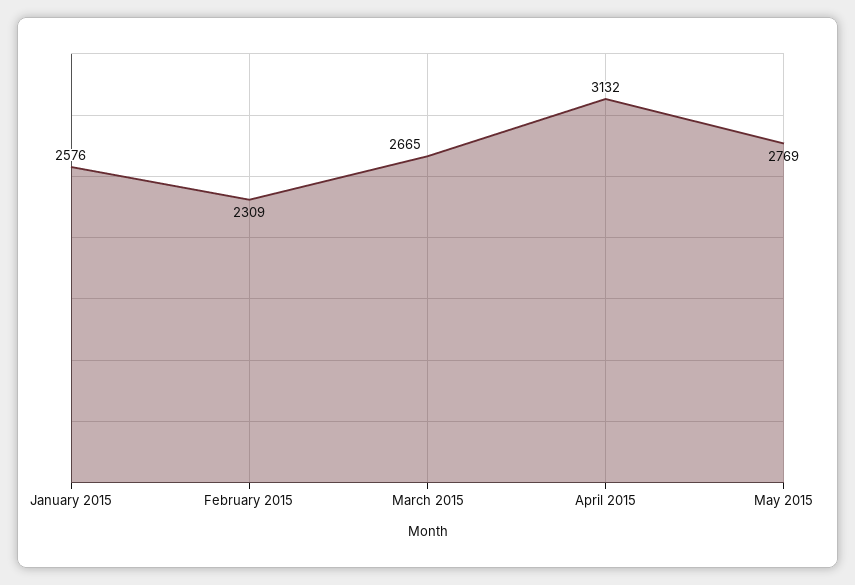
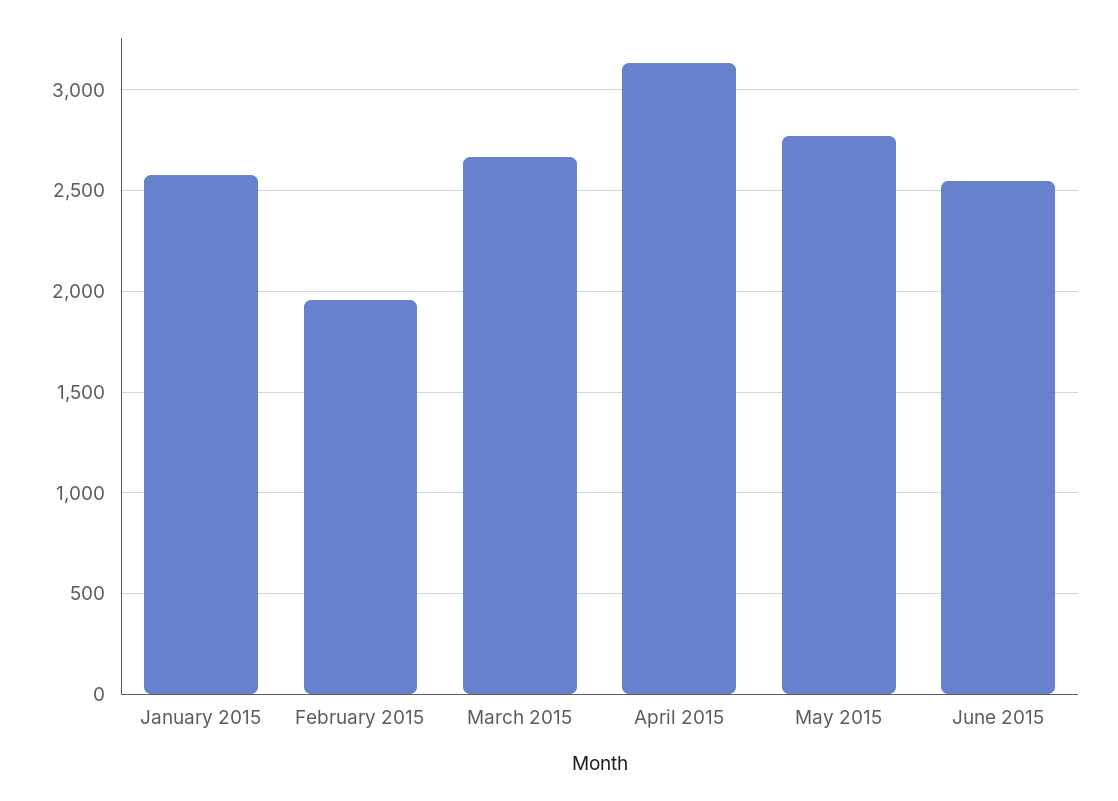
February 2015: 2309 -> 1950
June 2015: none -> 2550

